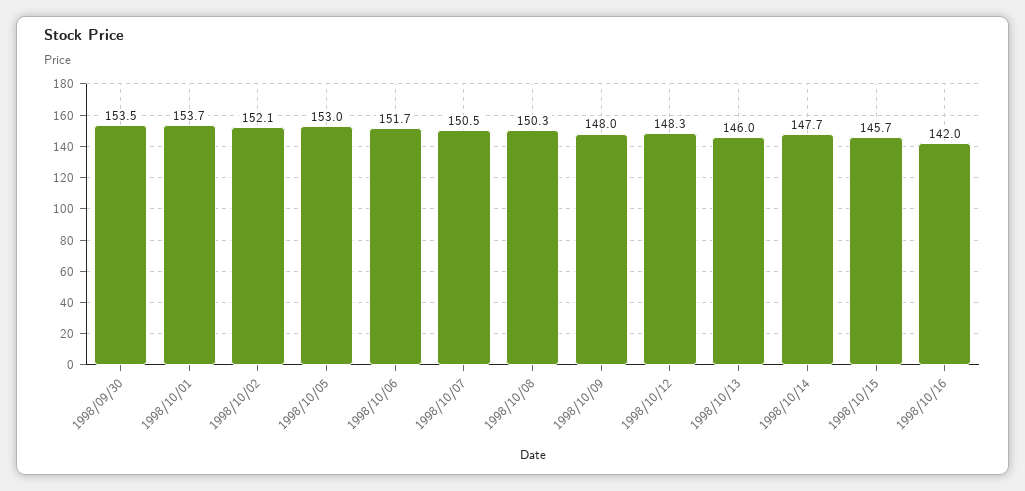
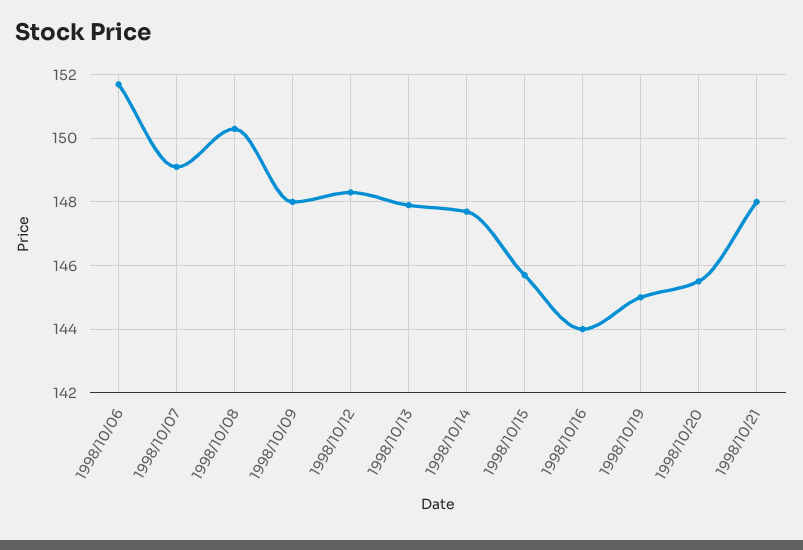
1998/09/30: 153.5 -> none
1998/10/01: 153.7 -> none
1998/10/02: 152.1 -> none
1998/10/05: 153 -> none
1998/10/07: 150.5 -> 149
1998/10/13: 146 -> 148
1998/10/16: 142 -> 144
1998/10/19: none -> 145
1998/10/20: none -> 145.5
1998/10/21: none -> 148

